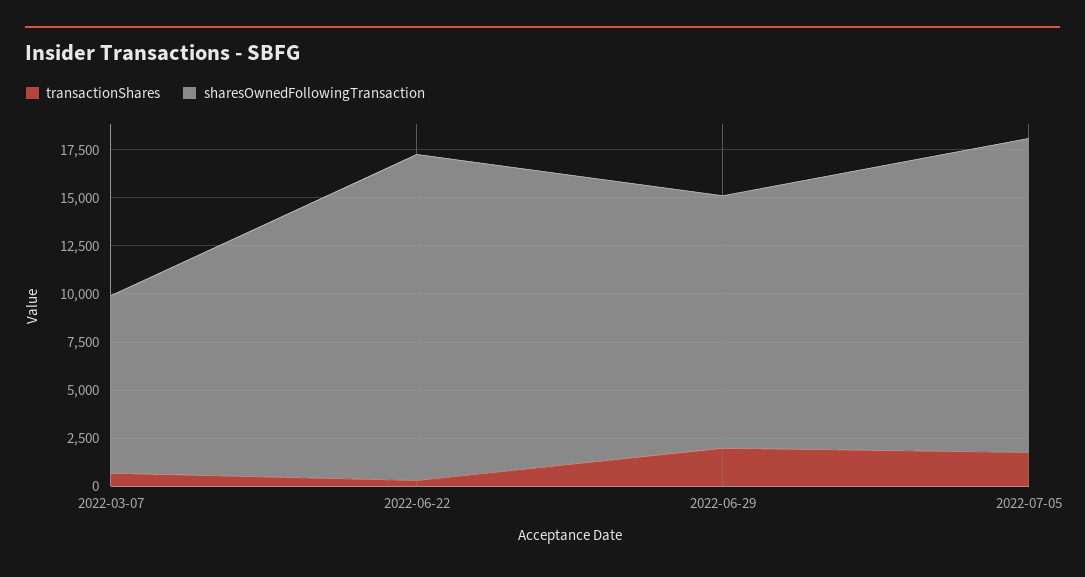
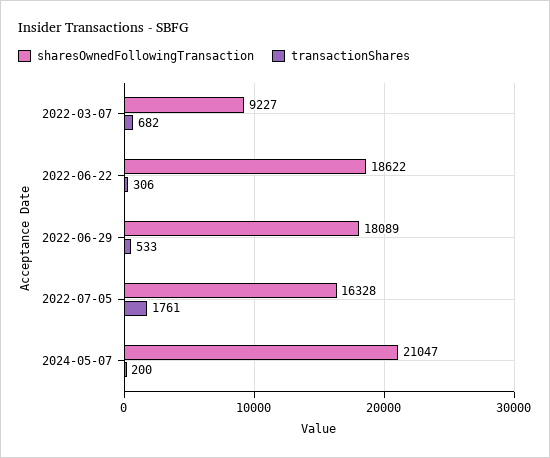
sharesOwnedFollowingTransaction, 2022-06-22: 17000 -> 18622
transactionShares, 2022-06-29: 2000 -> 533
sharesOwnedFollowingTransaction, 2022-06-29: 13000 -> 18089
sharesOwnedFollowingTransaction, 2024-05-07: none -> 21047
transactionShares, 2024-05-07: none -> 200

